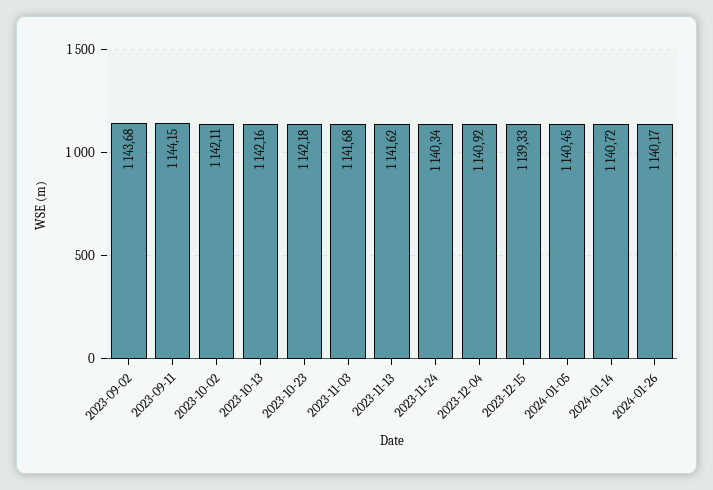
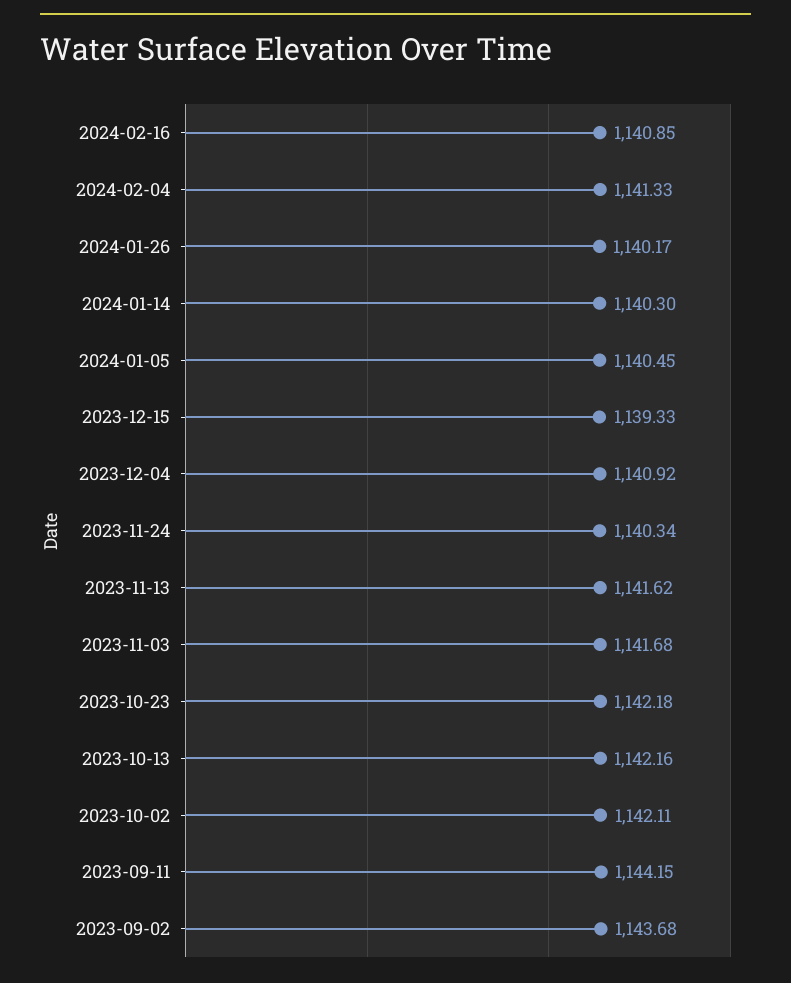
2024-01-14: 1140.72 -> 1140.3
2024-02-16: none -> 1140.85
2024-02-04: none -> 1141.33

